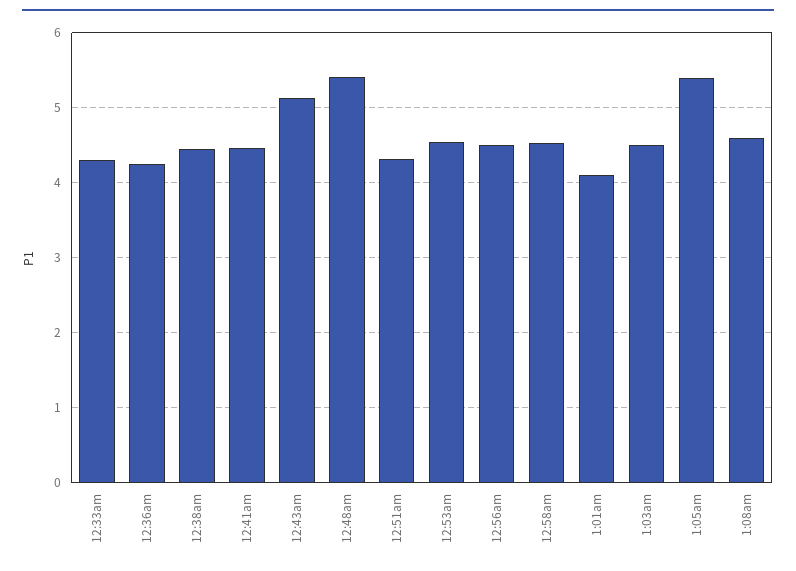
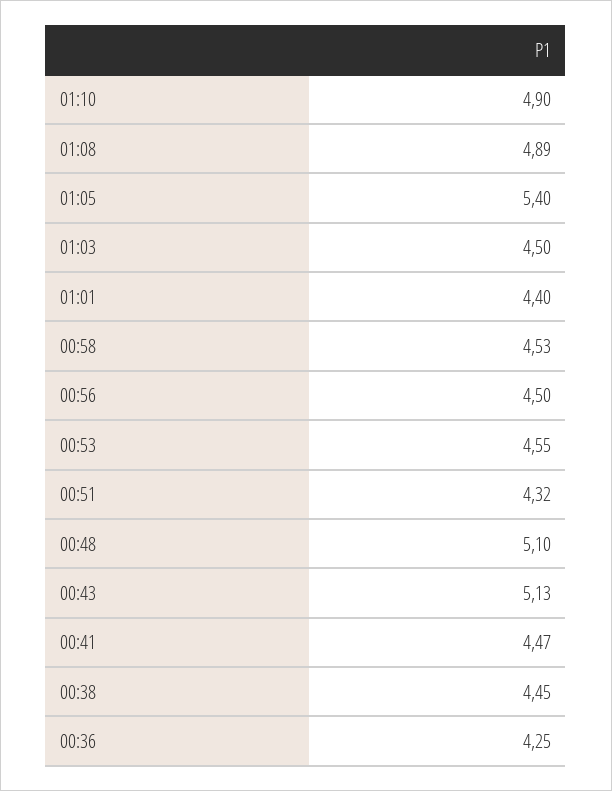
12:33am: 4.3 -> none
12:48am: 5.4 -> 5.1
1:01am: 4.1 -> 4.4
1:08am: 4.6 -> 4.89
01:10: none -> 4.9

